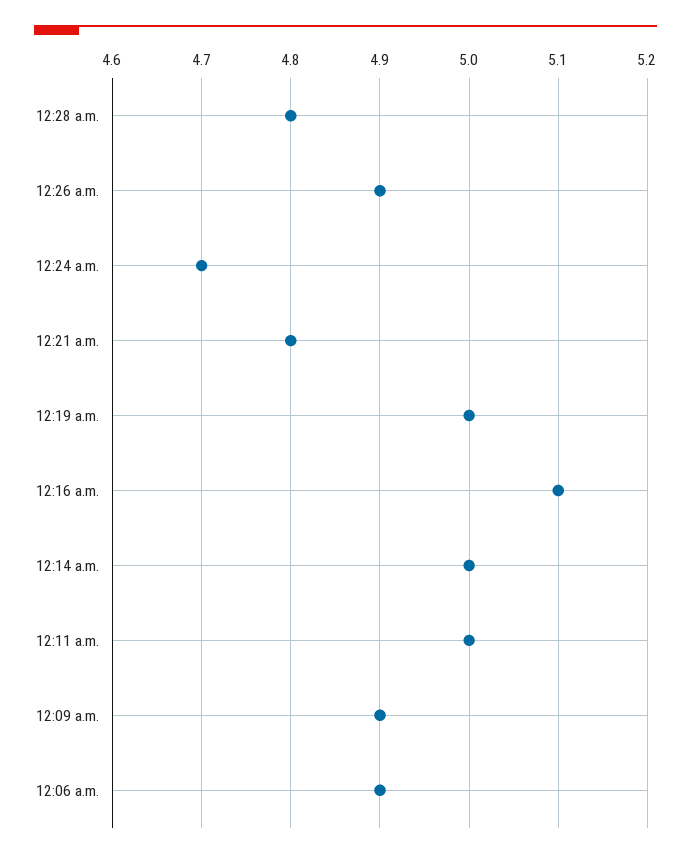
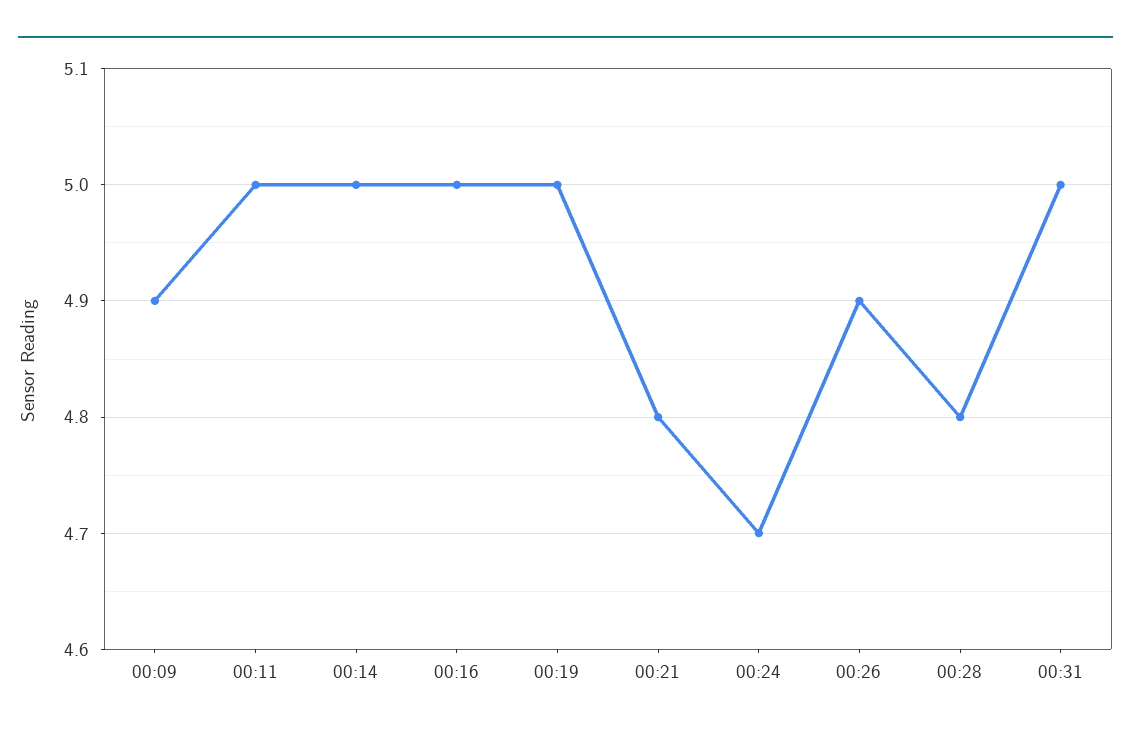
12:16 a.m.: 5.1 -> 5
12:06 a.m.: 4.9 -> none
00:31: none -> 5

